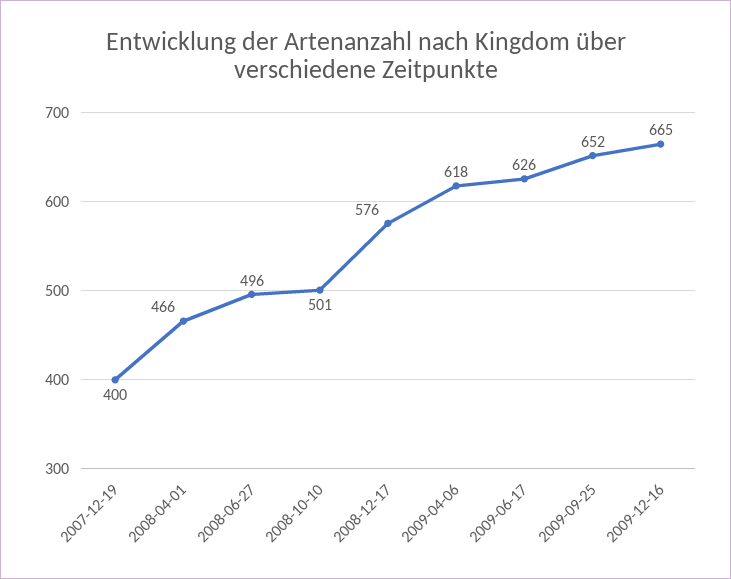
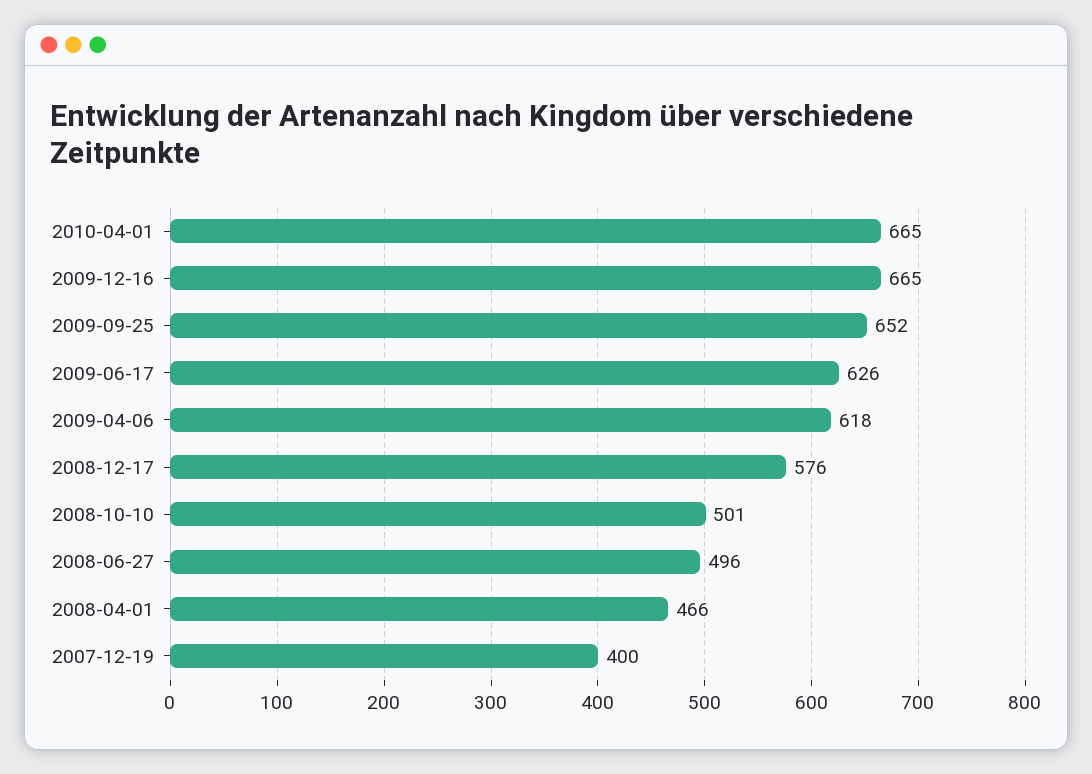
2010-04-01: none -> 665

